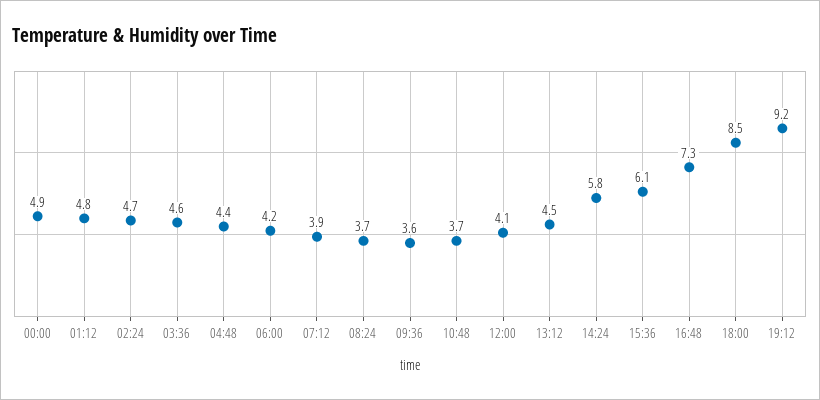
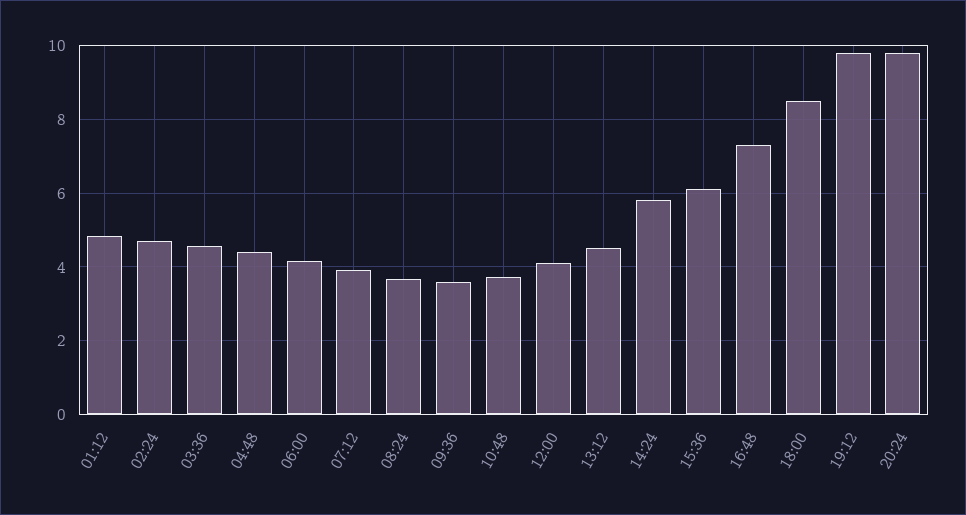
00:00: 4.9 -> none
19:12: 9.2 -> 9.8
20:24: none -> 9.8

